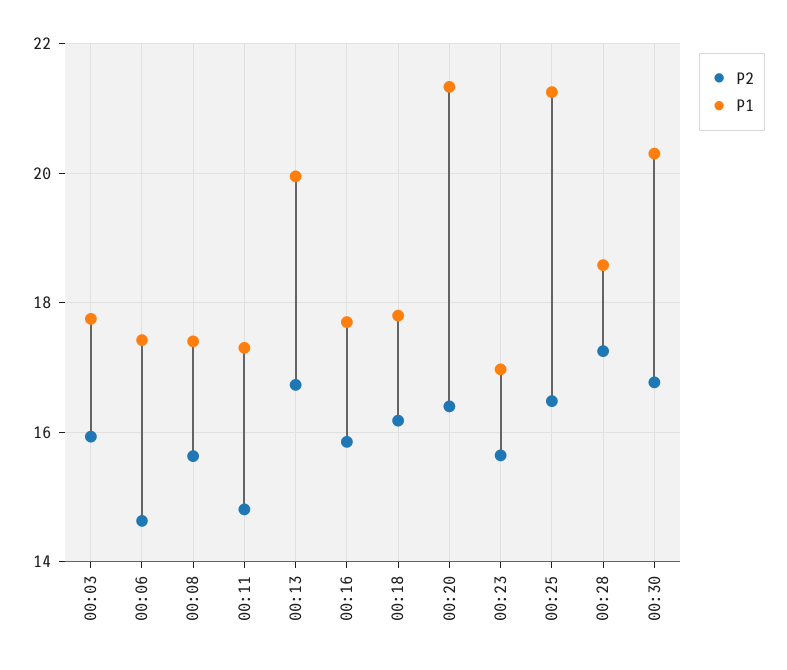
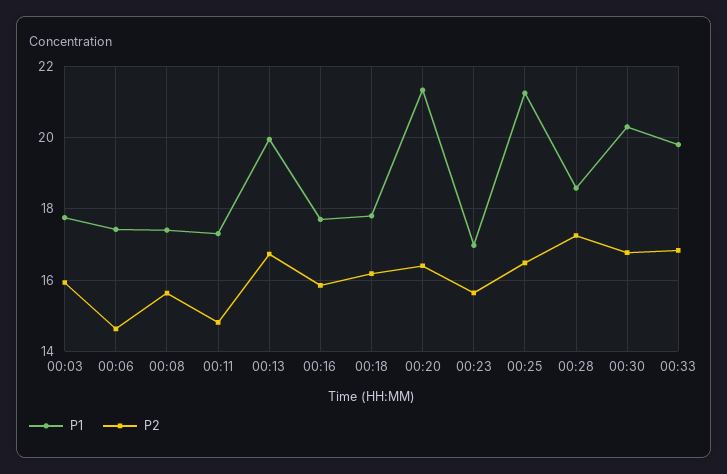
P1, 00:33: none -> 19.8
P2, 00:33: none -> 16.8

